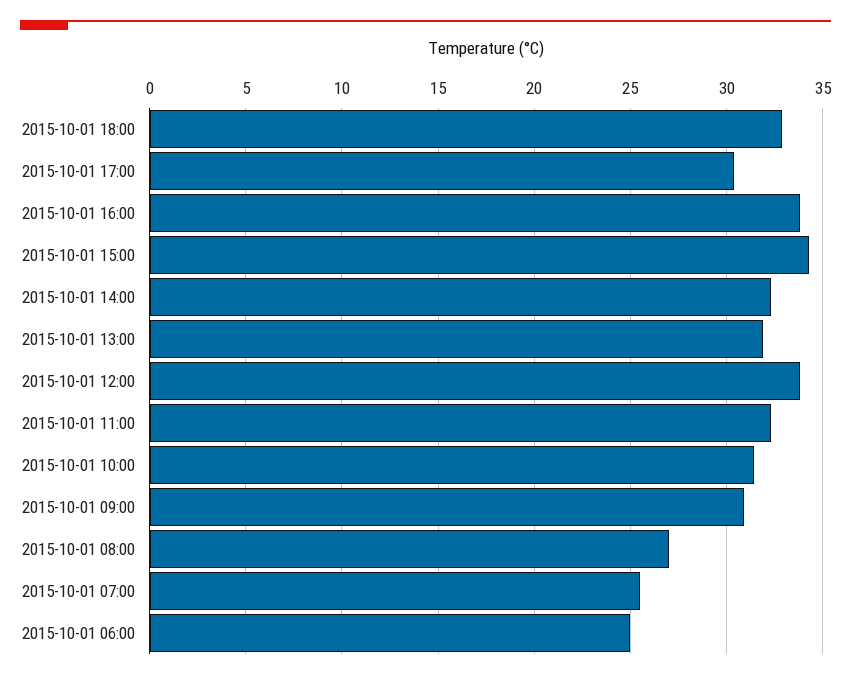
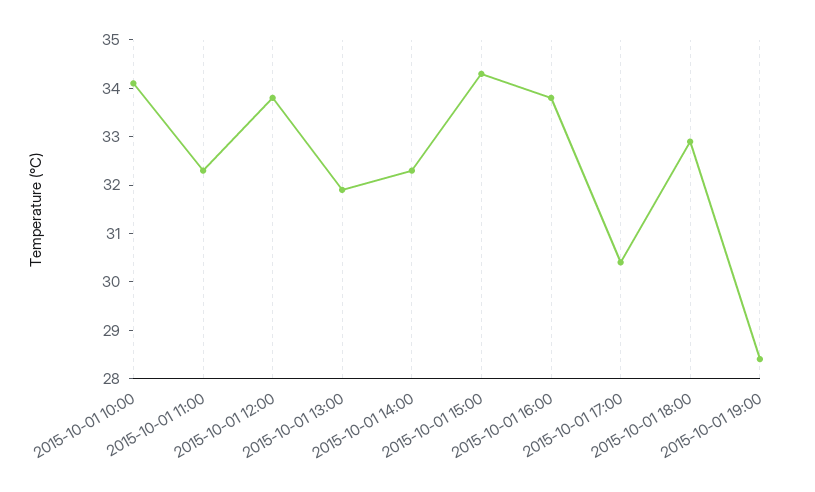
2015-10-01 10:00: 31.5 -> 34
2015-10-01 09:00: 31 -> none
2015-10-01 08:00: 27 -> none
2015-10-01 07:00: 25.5 -> none
2015-10-01 06:00: 25 -> none
2015-10-01 19:00: none -> 28.5

